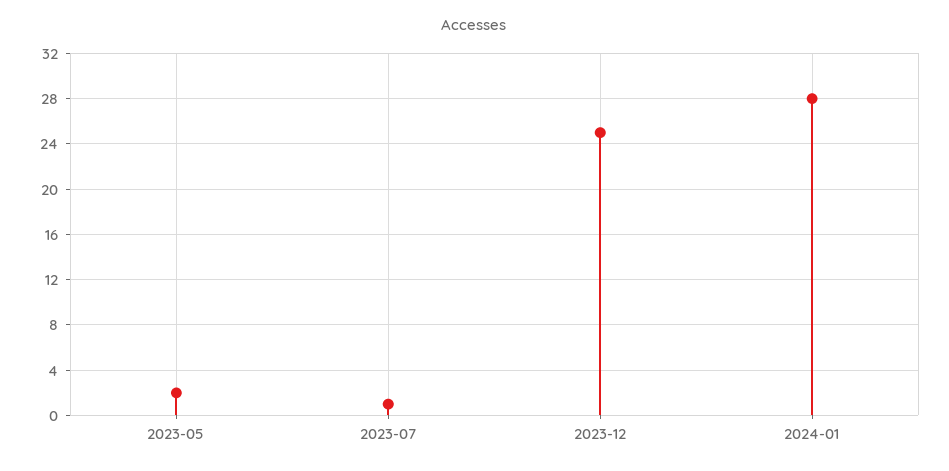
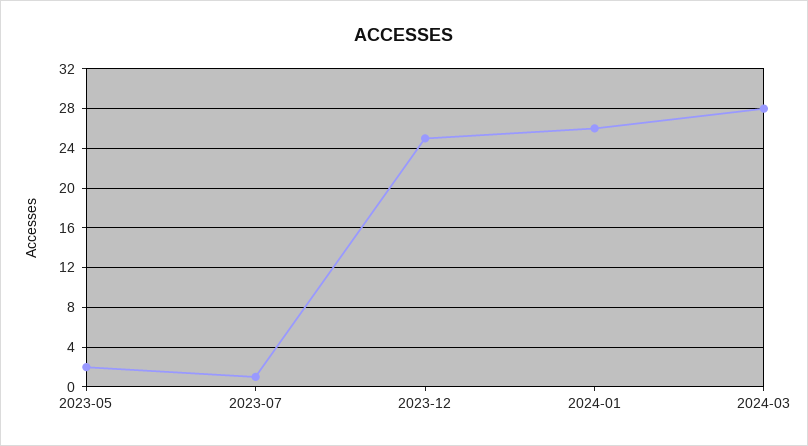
2024-01: 28 -> 26
2024-03: none -> 28

